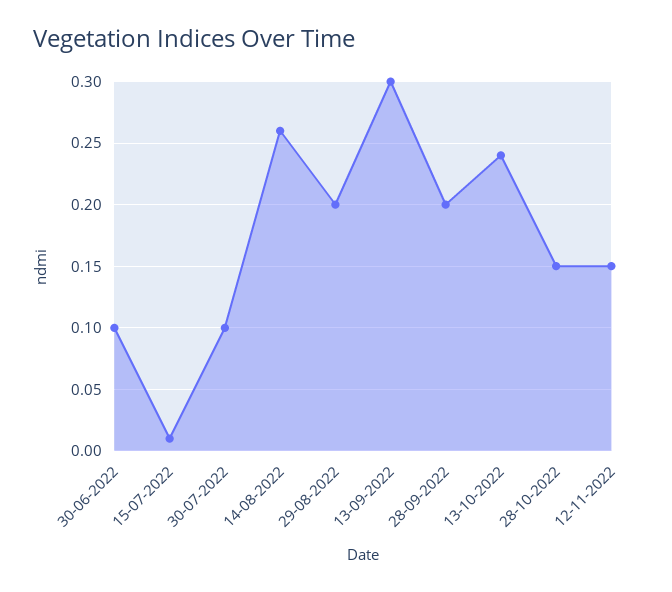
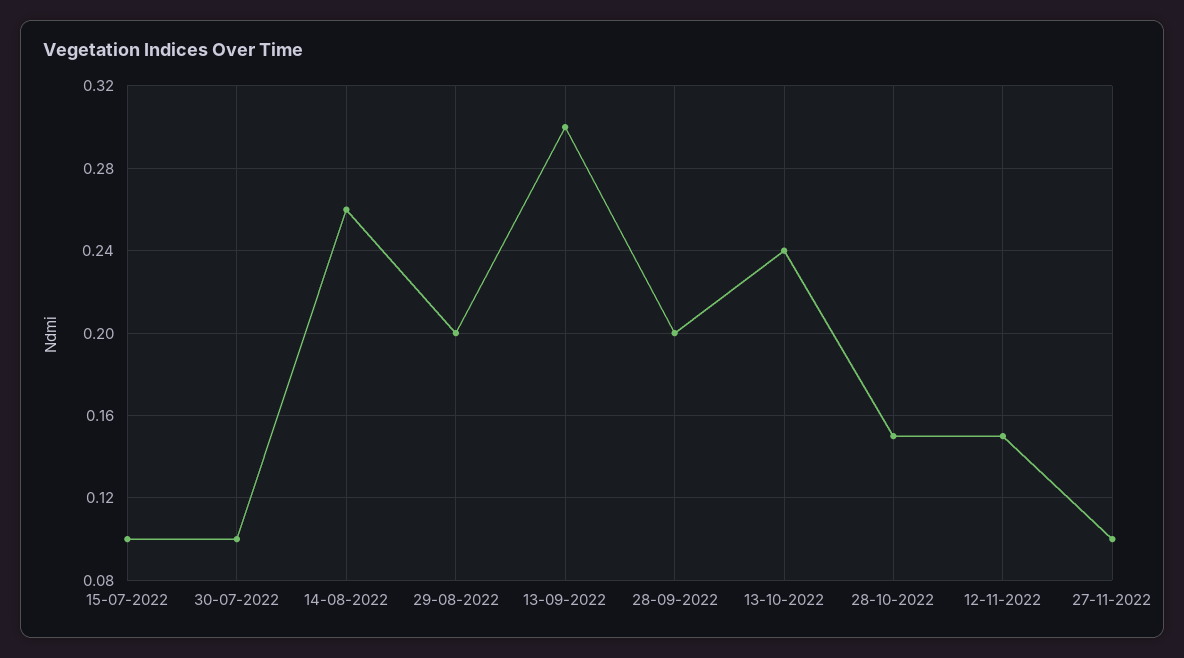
30-06-2022: 0.1 -> none
15-07-2022: 0.01 -> 0.1
27-11-2022: none -> 0.1

